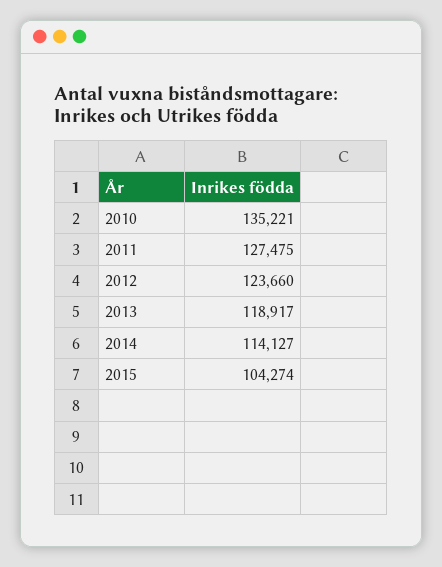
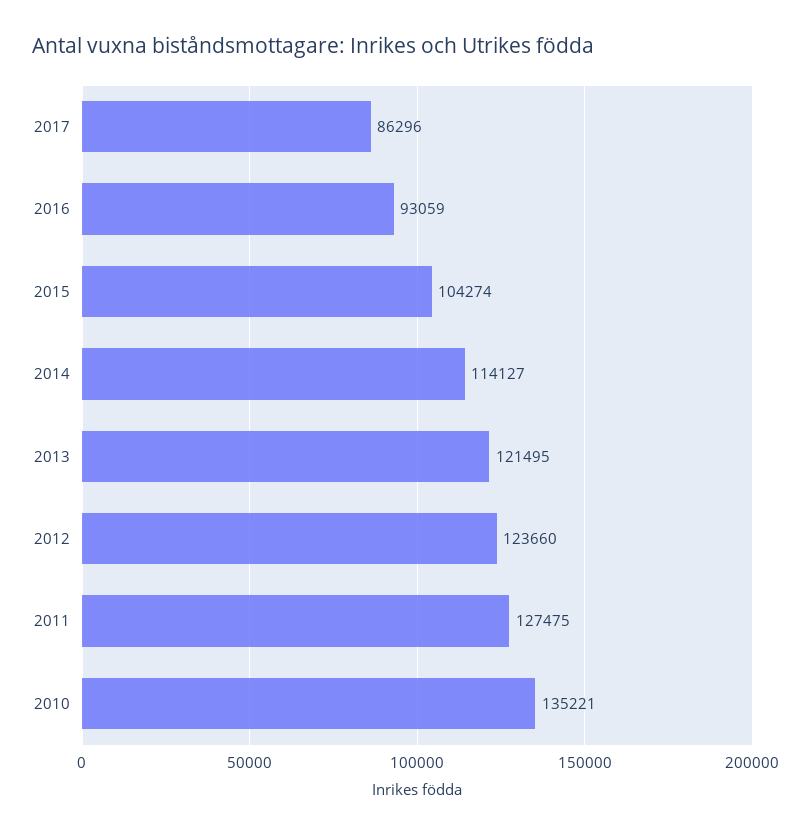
2013: 118917 -> 121495
2017: none -> 86296
2016: none -> 93059

